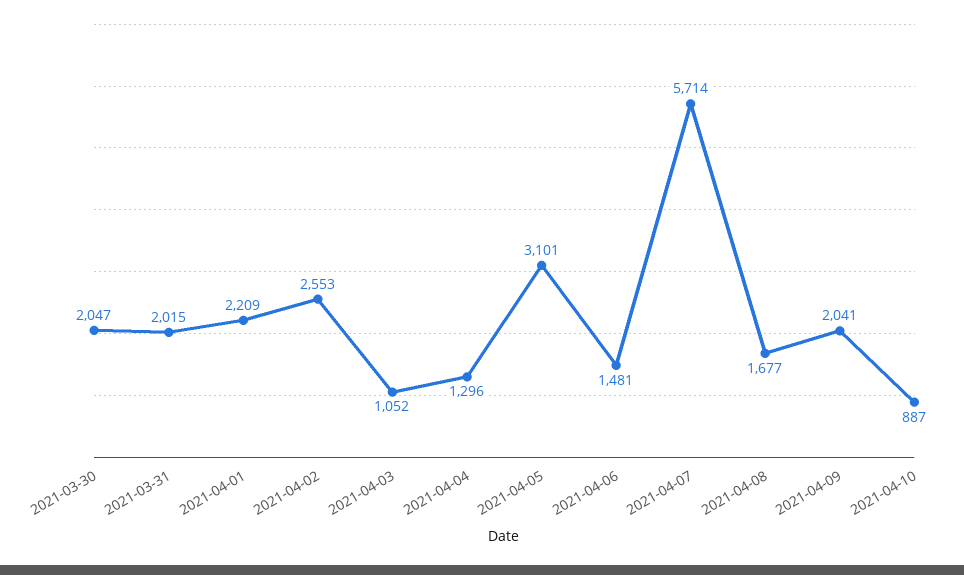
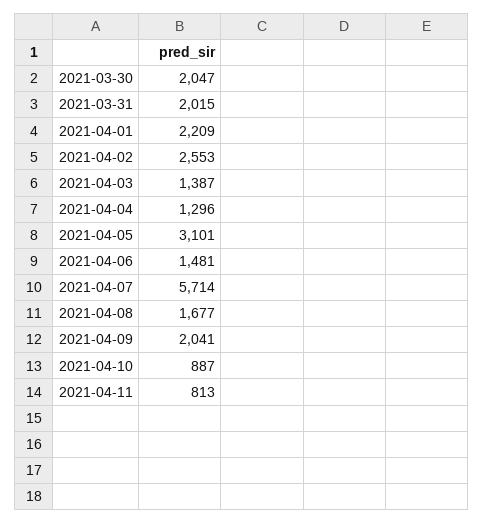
2021-04-03: 1052 -> 1387
2021-04-11: none -> 813

